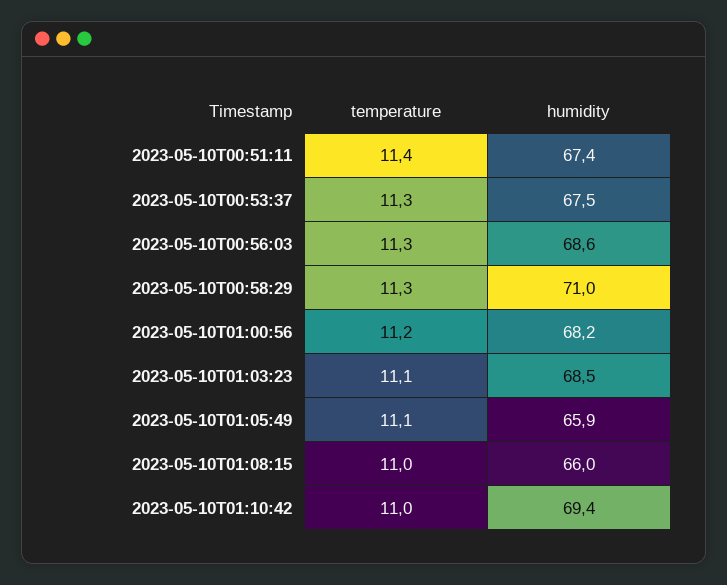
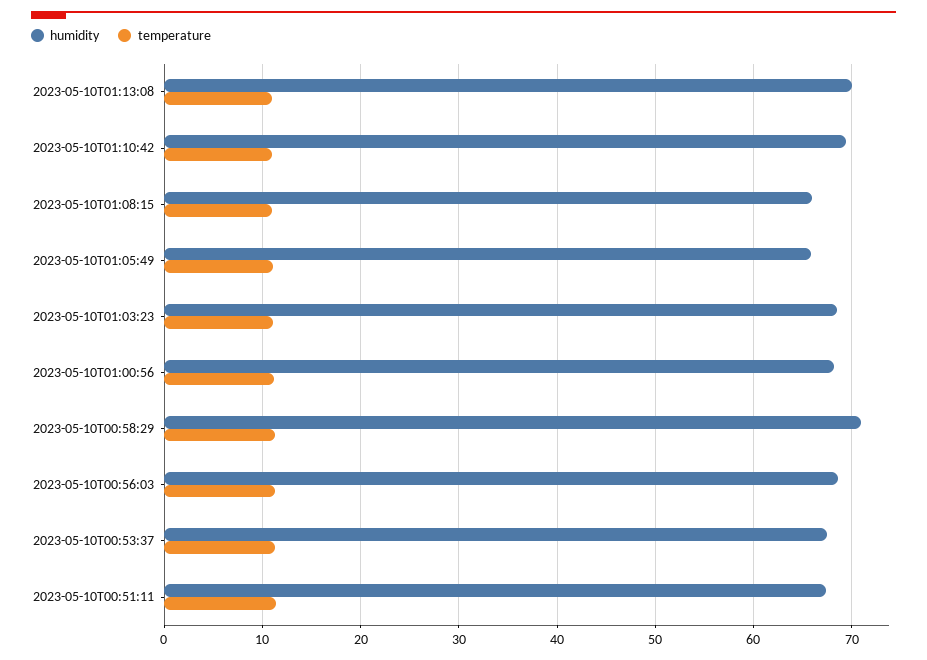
humidity, 2023-05-10T01:13:08: none -> 70
temperature, 2023-05-10T01:13:08: none -> 11

